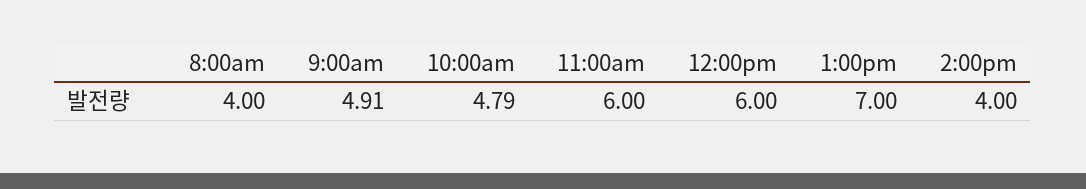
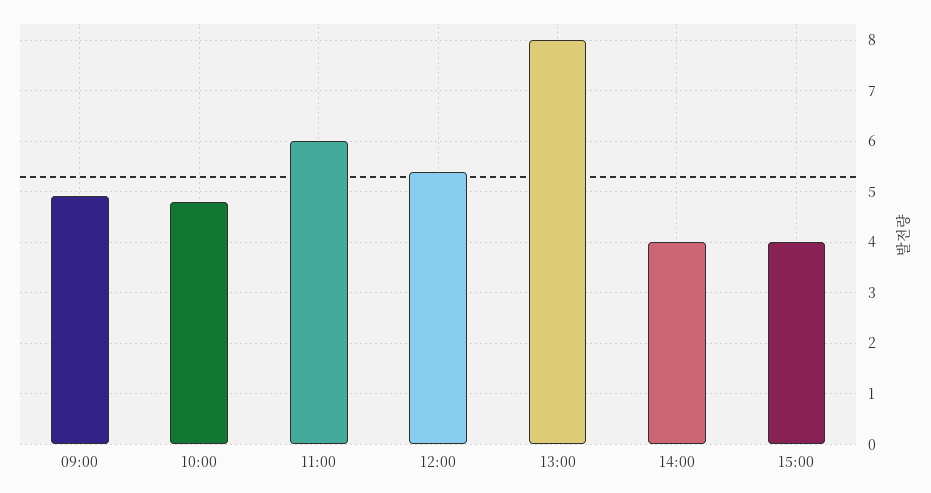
8:00am: 4 -> none
12:00pm: 6 -> 5.4
1:00pm: 7 -> 8
15:00: none -> 4

